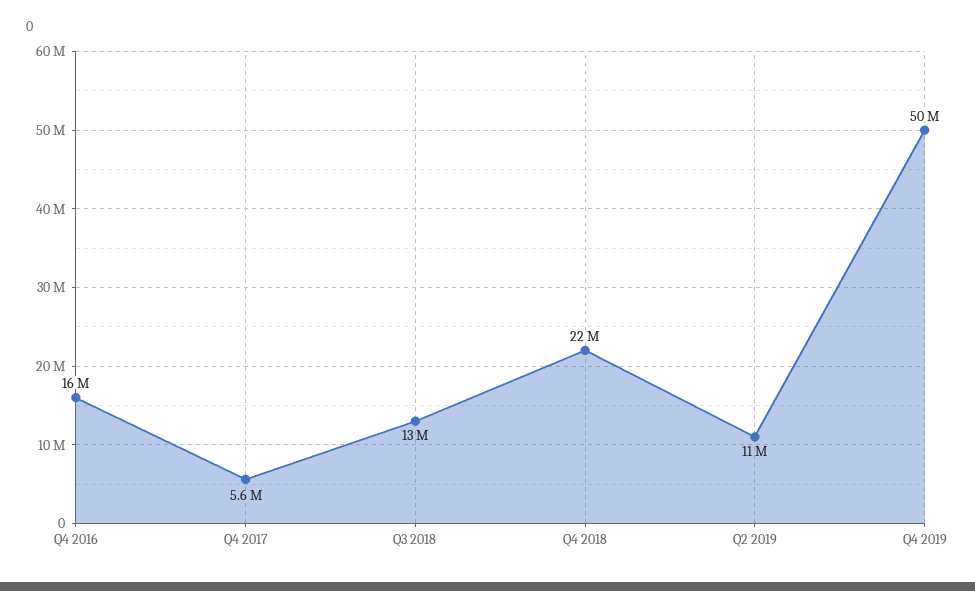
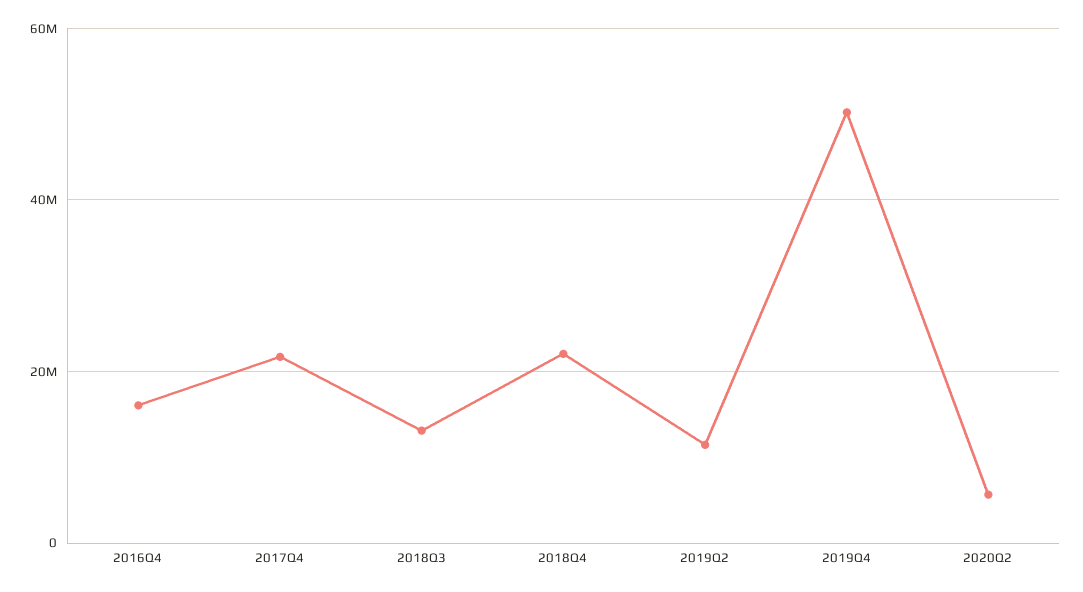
Q4 2017: 5600000 -> 22000000
2020Q2: none -> 6000000

